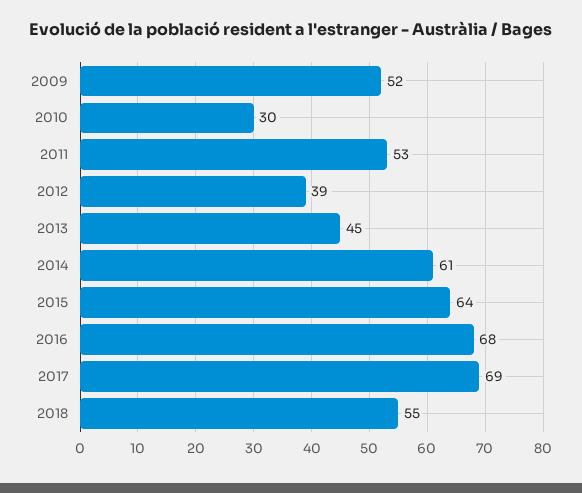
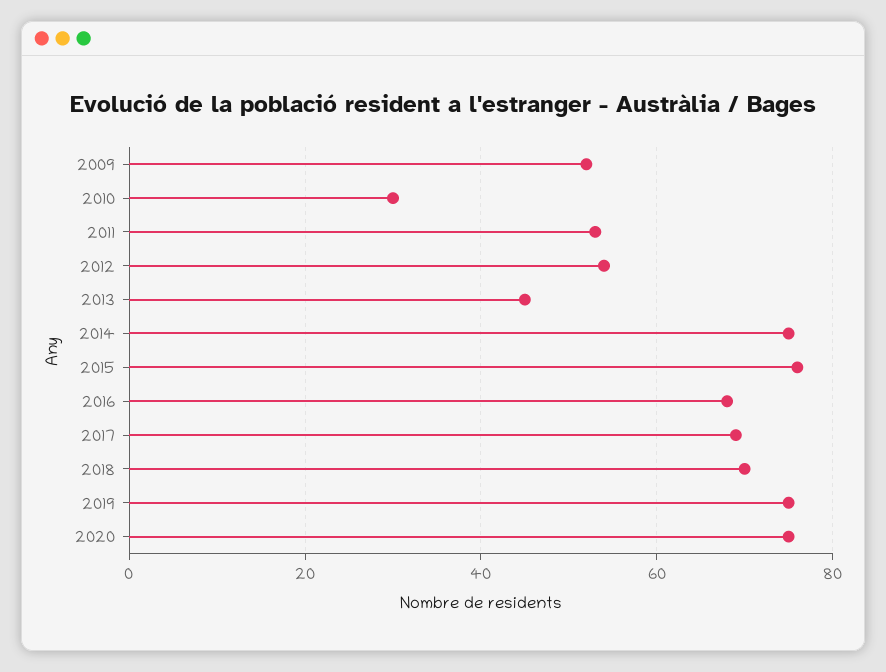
2012: 39 -> 55
2014: 61 -> 75
2015: 64 -> 75
2018: 55 -> 70
2019: none -> 75
2020: none -> 75

